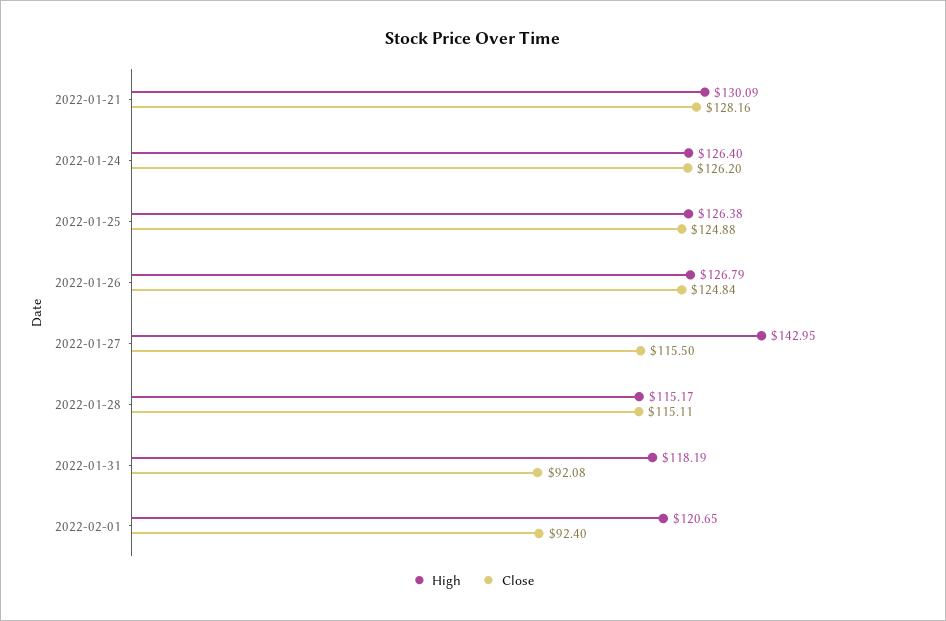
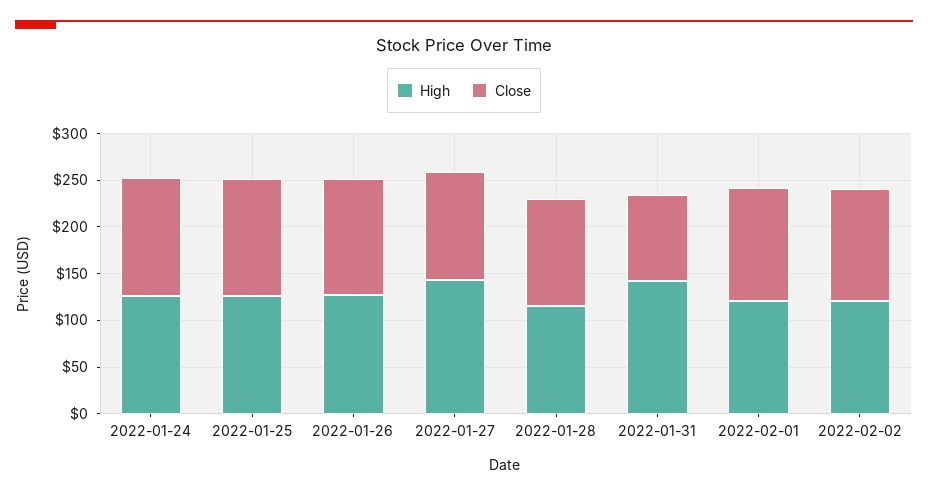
High, 2022-01-21: 130.09 -> none
Close, 2022-01-21: 128.16 -> none
High, 2022-01-31: 118.19 -> 140
Close, 2022-02-01: 92.4 -> 120
High, 2022-02-02: none -> 120
Close, 2022-02-02: none -> 120

